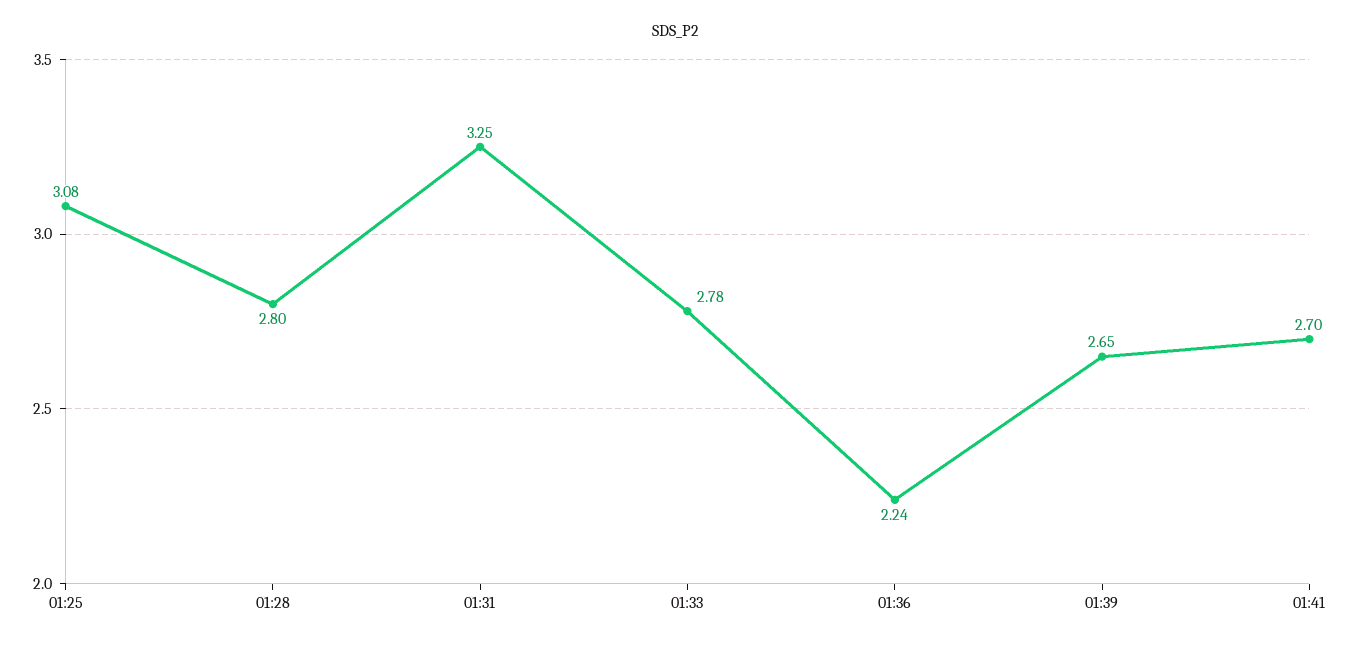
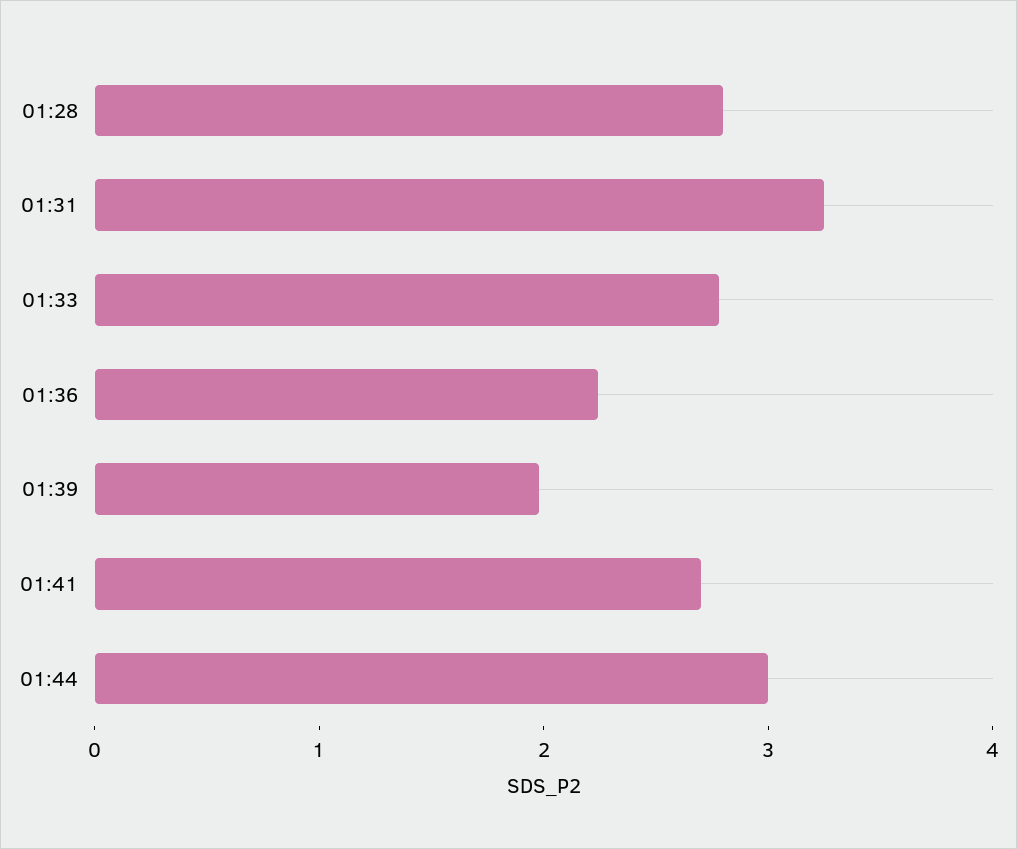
01:25: 3.08 -> none
01:39: 2.65 -> 2
01:44: none -> 3

